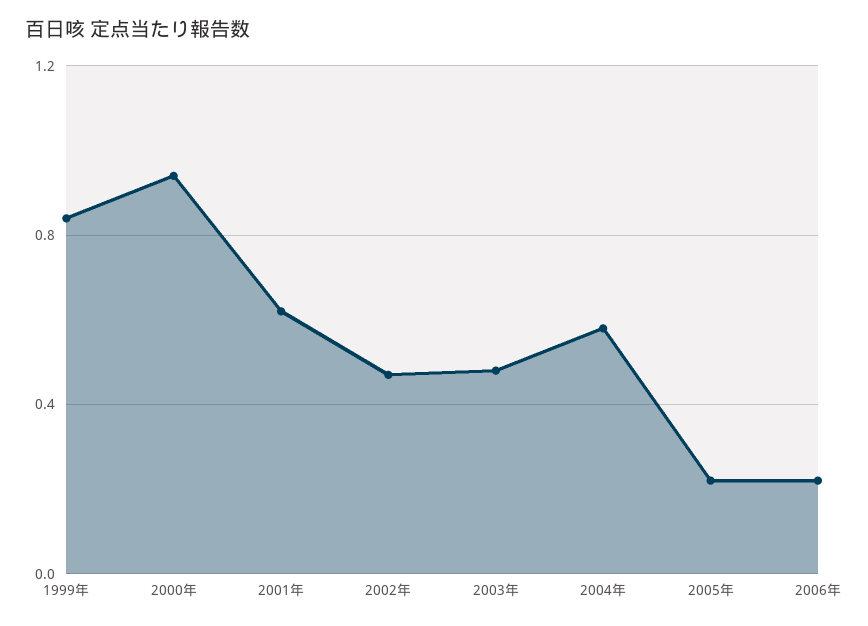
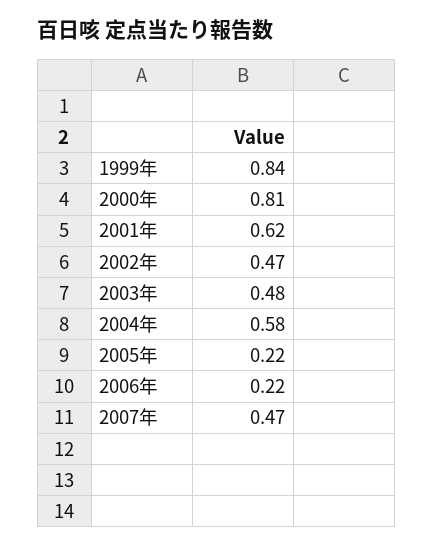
2000年: 0.95 -> 0.81
2007年: none -> 0.47

